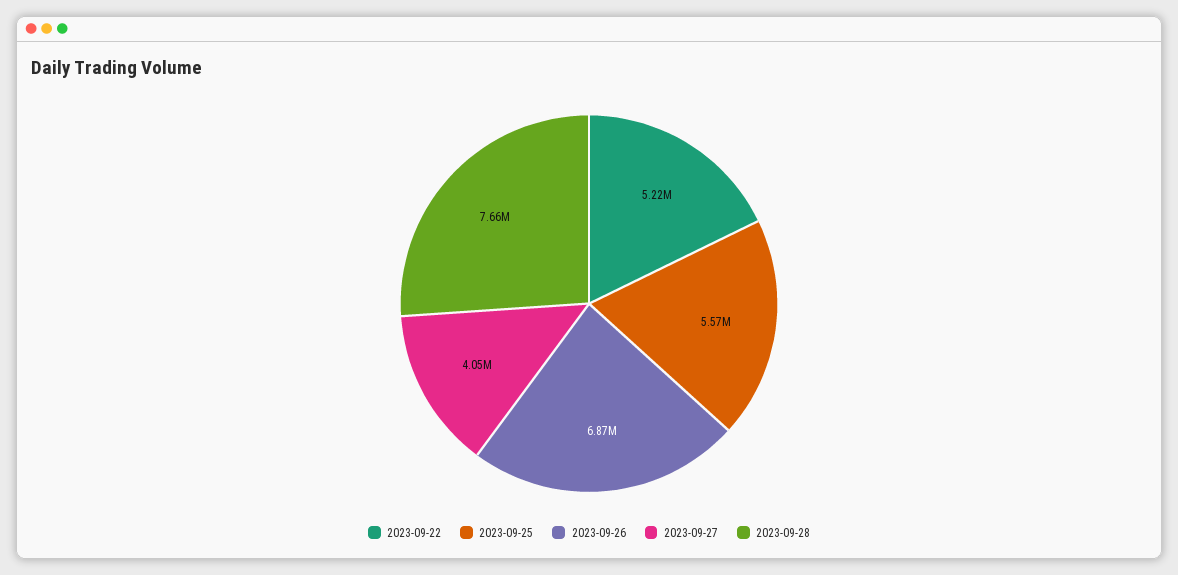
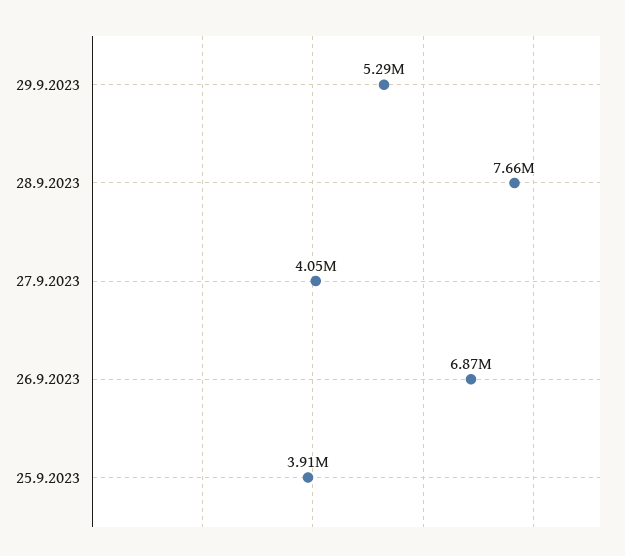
2023-09-22: 5220000 -> none
2023-09-25: 5570000 -> 3910000
29.9.2023: none -> 5290000

